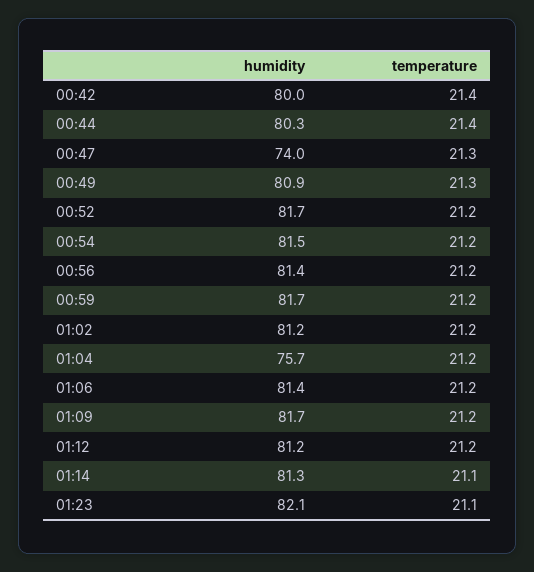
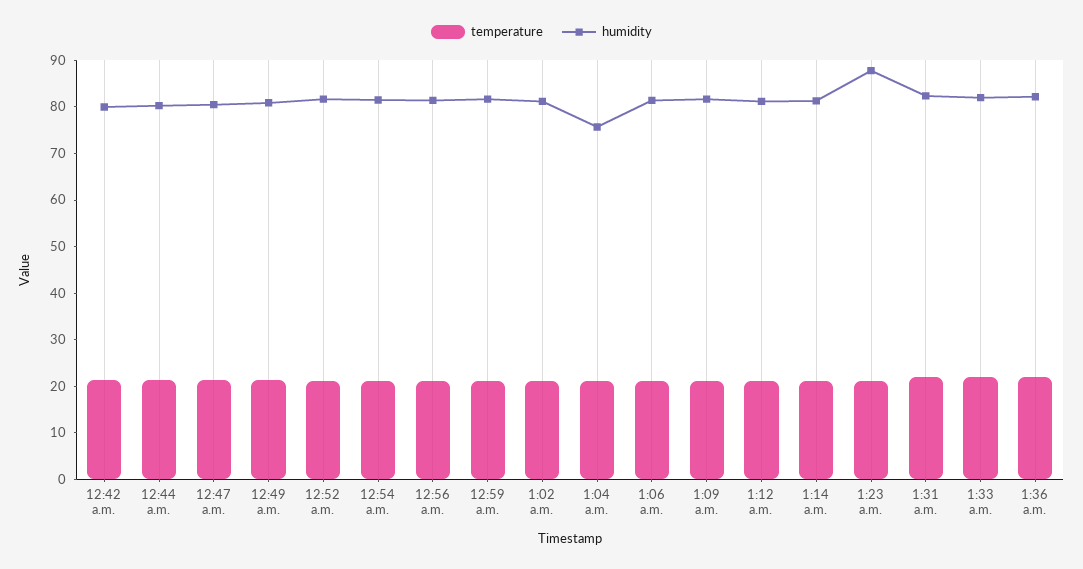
humidity, 00:47: 74 -> 80
humidity, 01:23: 82.1 -> 88
temperature, 1:31 a.m.: none -> 22
humidity, 1:31 a.m.: none -> 82
temperature, 1:33 a.m.: none -> 22
humidity, 1:33 a.m.: none -> 82
temperature, 1:36 a.m.: none -> 22
humidity, 1:36 a.m.: none -> 82

